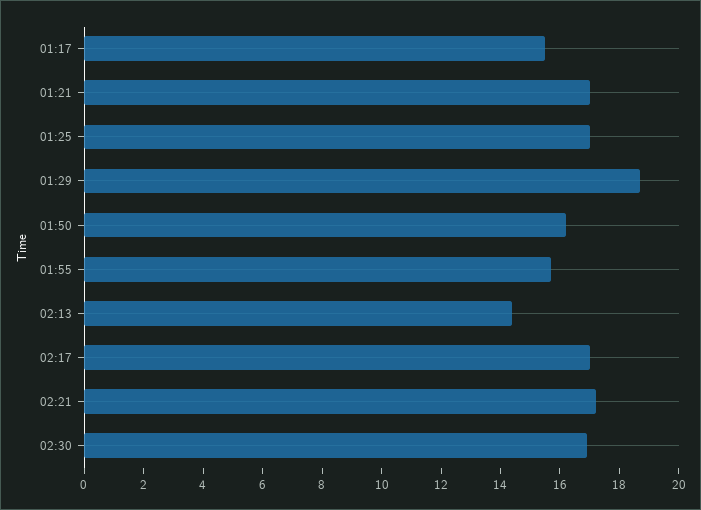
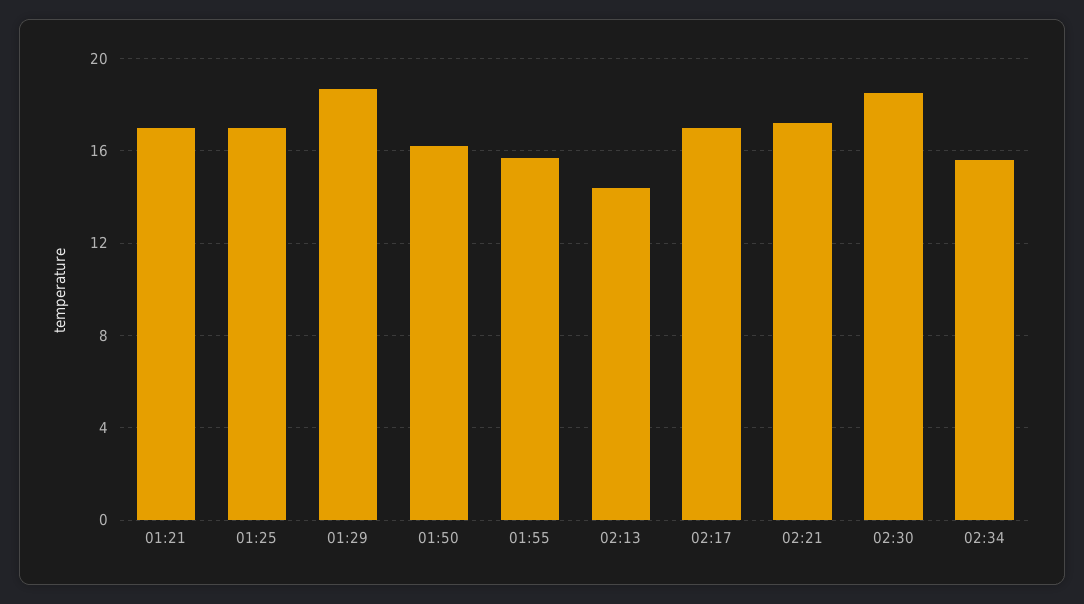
01:17: 15.5 -> none
02:30: 17 -> 18.5
02:34: none -> 15.5

